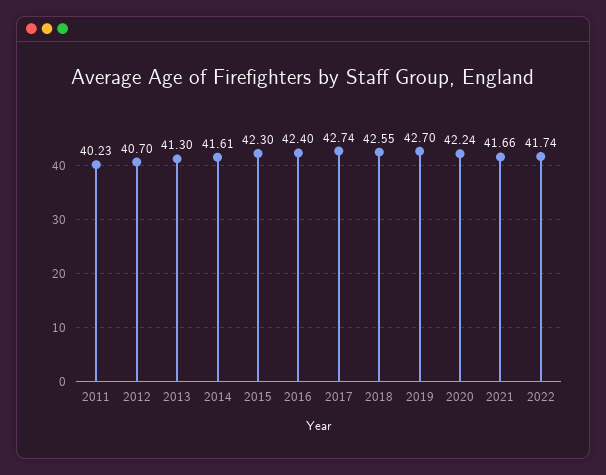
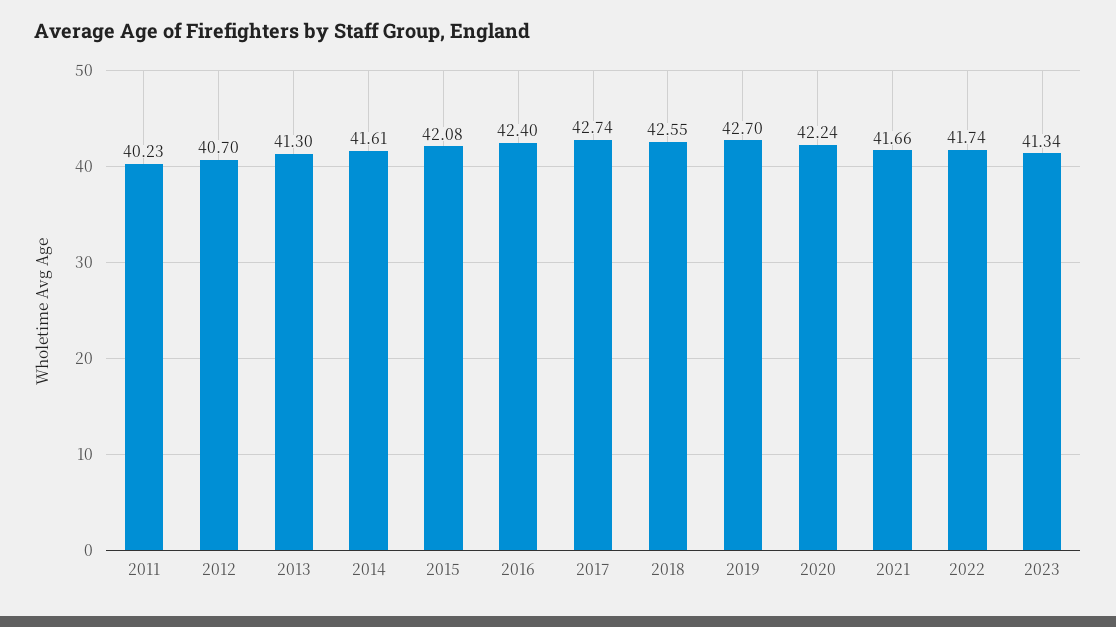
2015: 42.3 -> 42.08
2023: none -> 41.34

